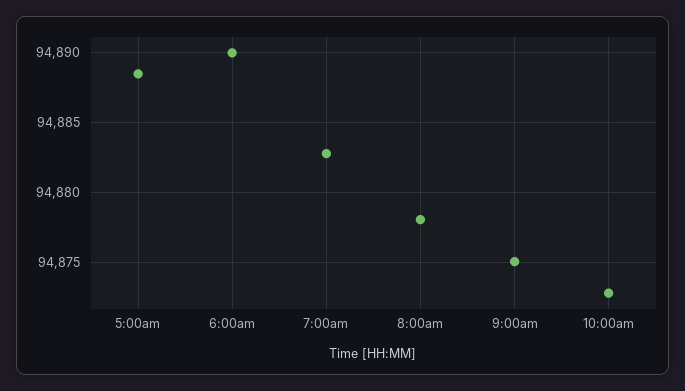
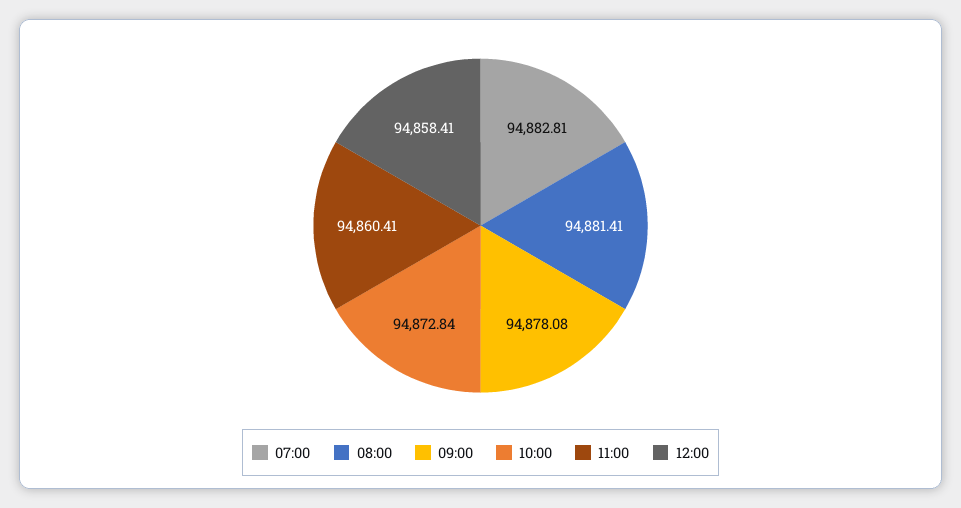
5:00am: 94888.5 -> none
6:00am: 94890 -> none
8:00am: 94878 -> 94881.41
9:00am: 94875 -> 94878.08
11:00: none -> 94860.41
12:00: none -> 94858.41

